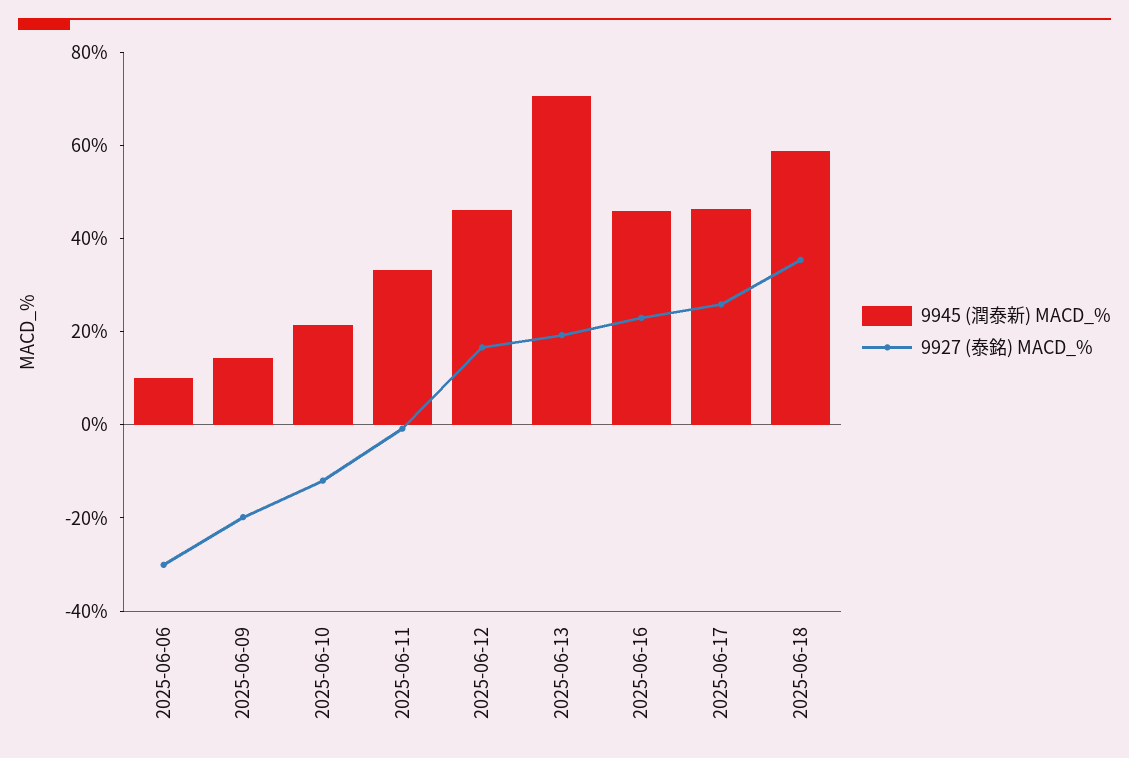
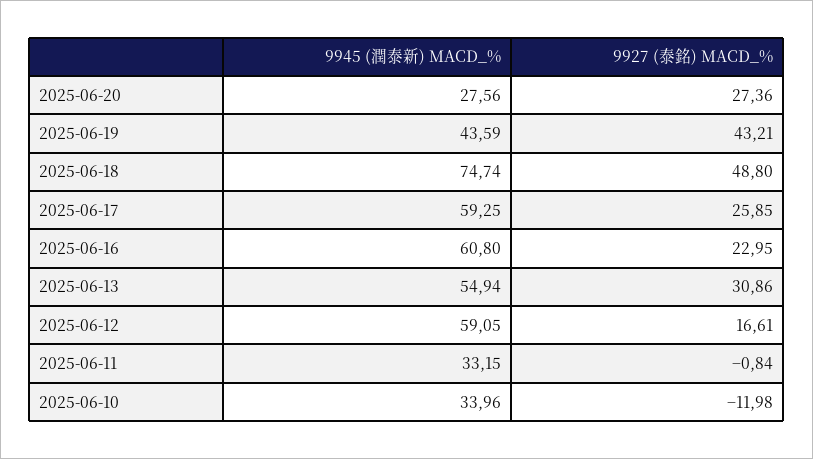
9945 (潤泰新) MACD_%, 2025-06-06: 10 -> none
9927 (泰銘) MACD_%, 2025-06-06: -30 -> none
9945 (潤泰新) MACD_%, 2025-06-09: 15 -> none
9927 (泰銘) MACD_%, 2025-06-09: -20 -> none
9945 (潤泰新) MACD_%, 2025-06-10: 20 -> 33.96
9945 (潤泰新) MACD_%, 2025-06-12: 45 -> 59.05
9945 (潤泰新) MACD_%, 2025-06-13: 70 -> 54.94
9927 (泰銘) MACD_%, 2025-06-13: 20 -> 30.86
9945 (潤泰新) MACD_%, 2025-06-16: 45 -> 60.8
9945 (潤泰新) MACD_%, 2025-06-17: 45 -> 59.25
9945 (潤泰新) MACD_%, 2025-06-18: 60 -> 74.74
9927 (泰銘) MACD_%, 2025-06-18: 35 -> 48.8
9945 (潤泰新) MACD_%, 2025-06-20: none -> 27.56
9927 (泰銘) MACD_%, 2025-06-20: none -> 27.36
9945 (潤泰新) MACD_%, 2025-06-19: none -> 43.59
9927 (泰銘) MACD_%, 2025-06-19: none -> 43.21

